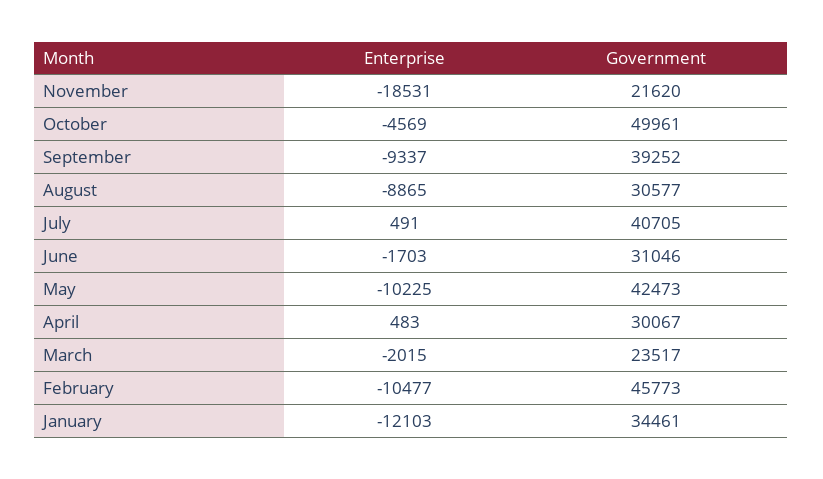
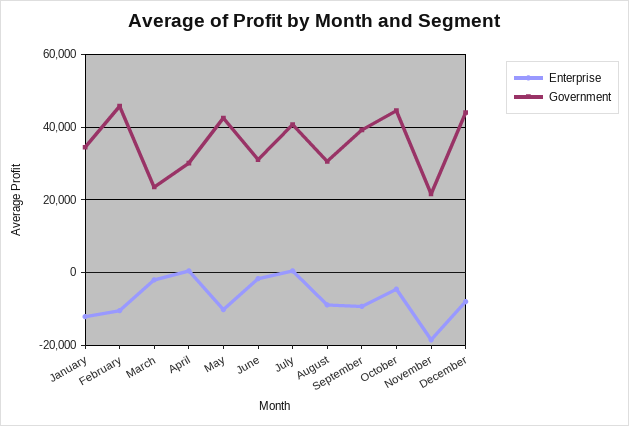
Government, October: 49961 -> 44000
Enterprise, December: none -> -8000
Government, December: none -> 44000

